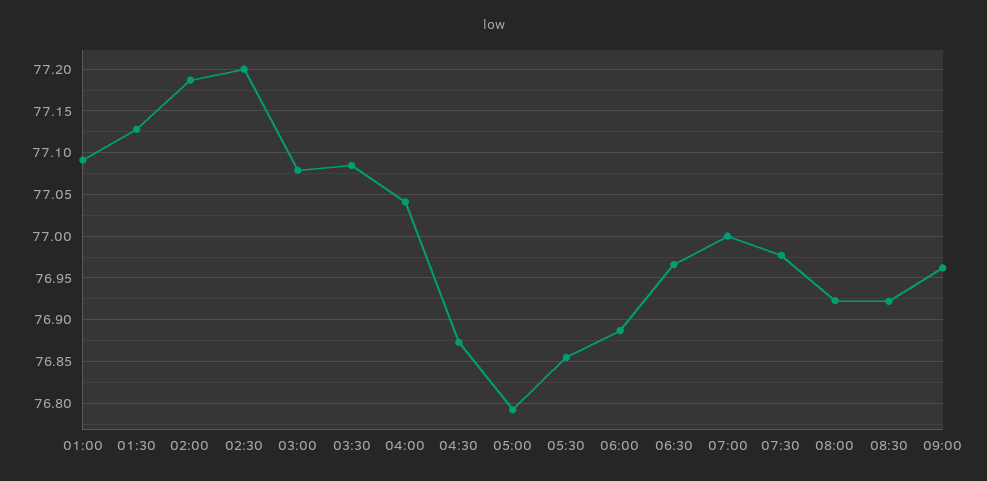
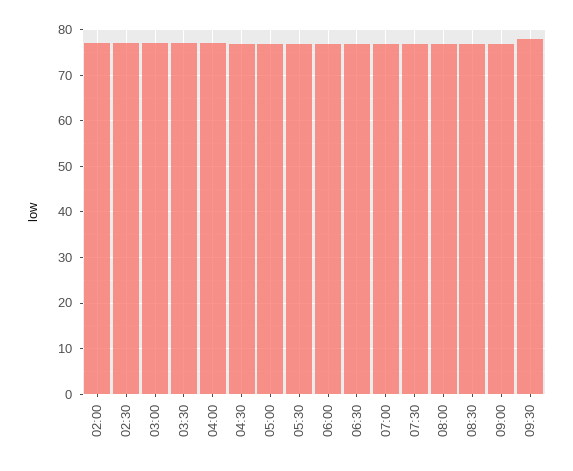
01:00: 77.09 -> none
01:30: 77.13 -> none
09:30: none -> 78

